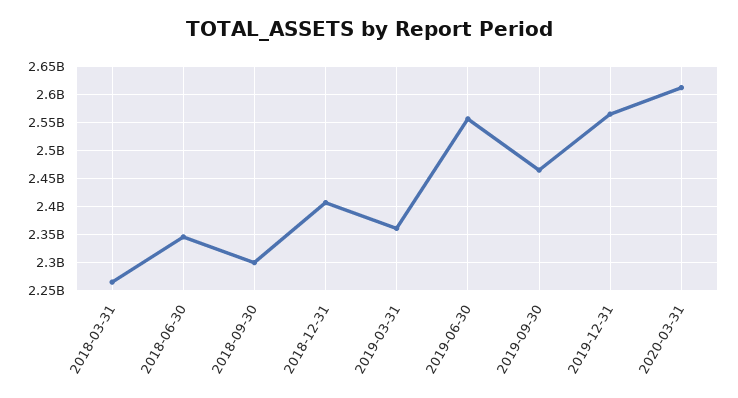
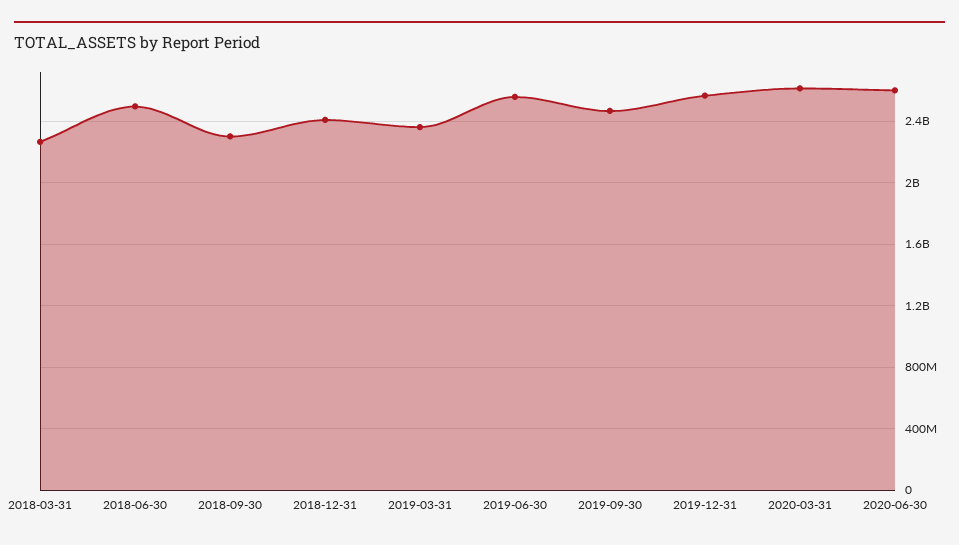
2018-06-30: 2350000000 -> 2500000000
2020-06-30: none -> 2600000000

